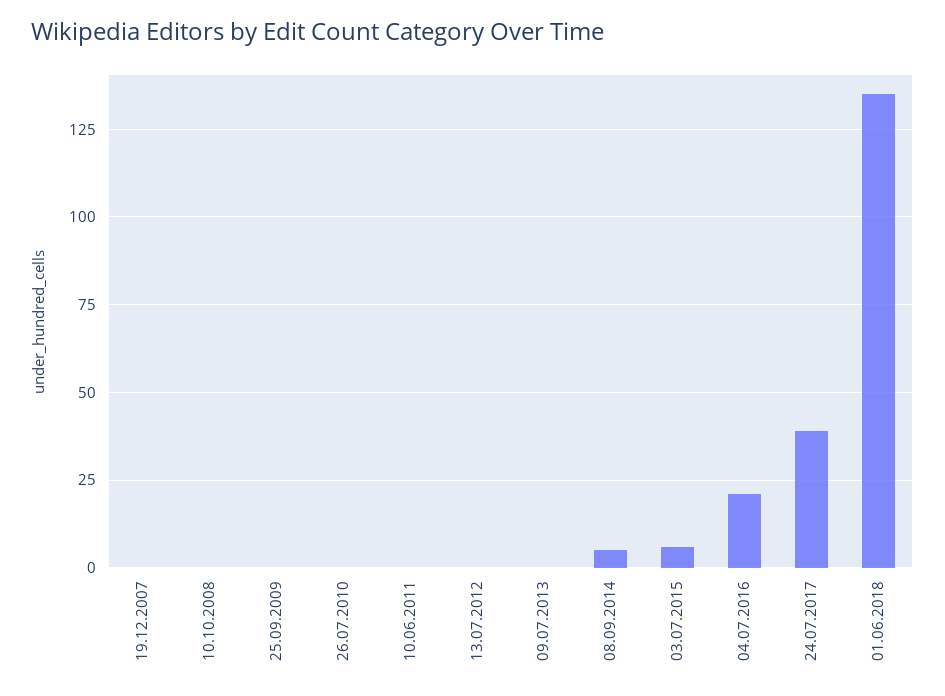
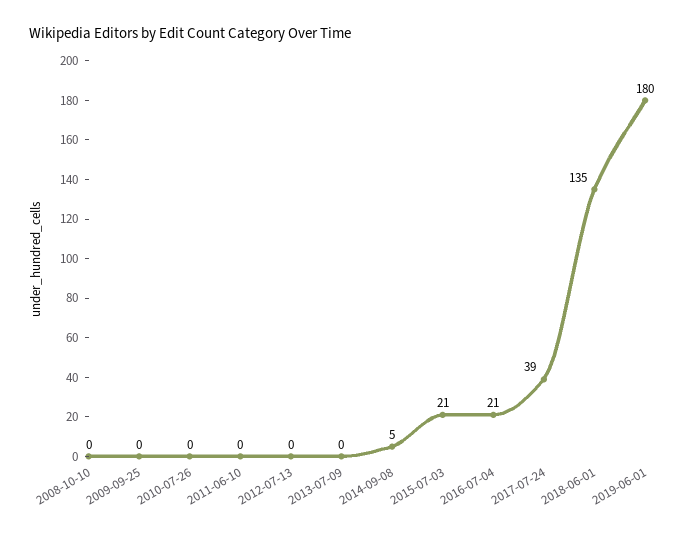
19.12.2007: 0 -> none
03.07.2015: 5 -> 21
2019-06-01: none -> 180

